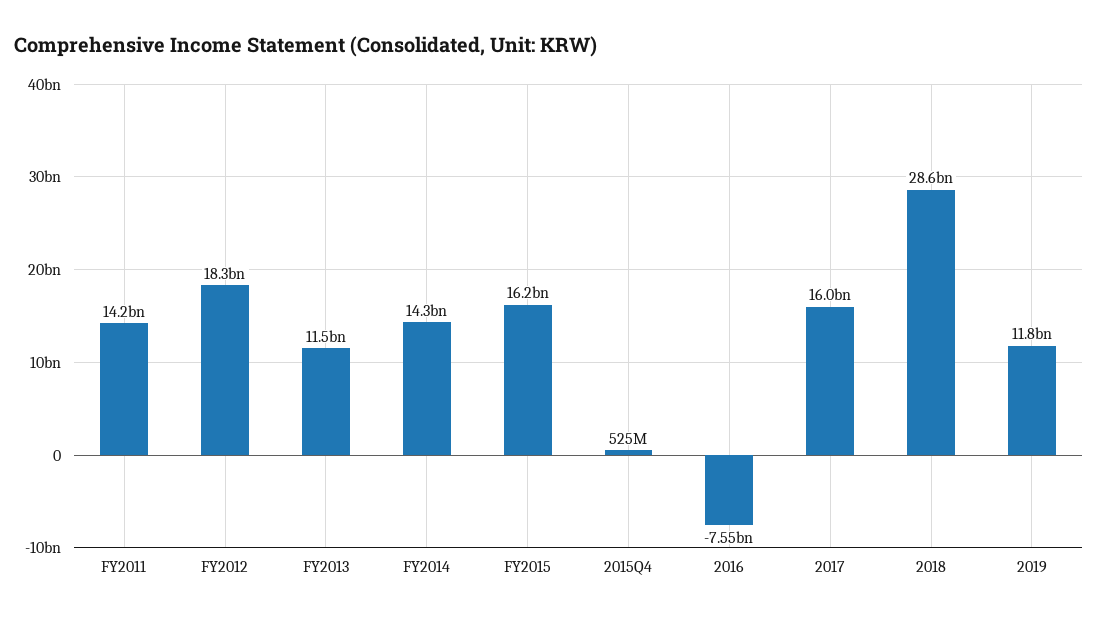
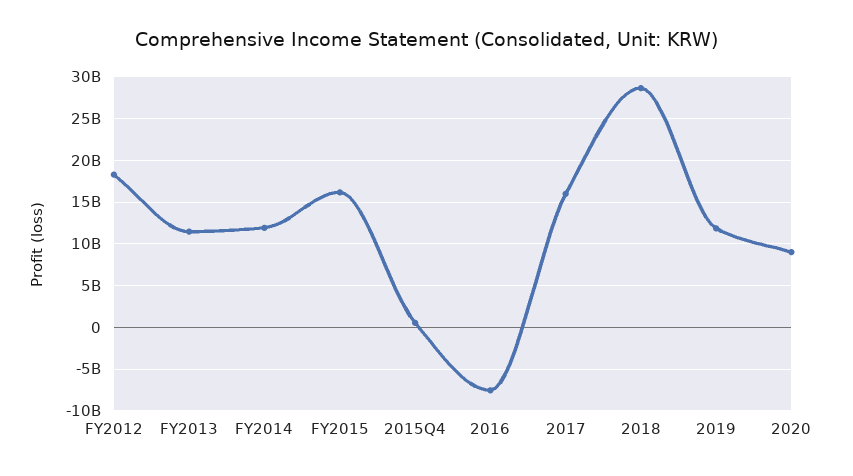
FY2011: 14200000000 -> none
FY2014: 14300000000 -> 12000000000
2020: none -> 9000000000

